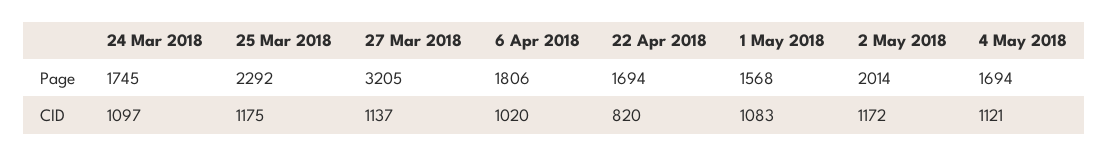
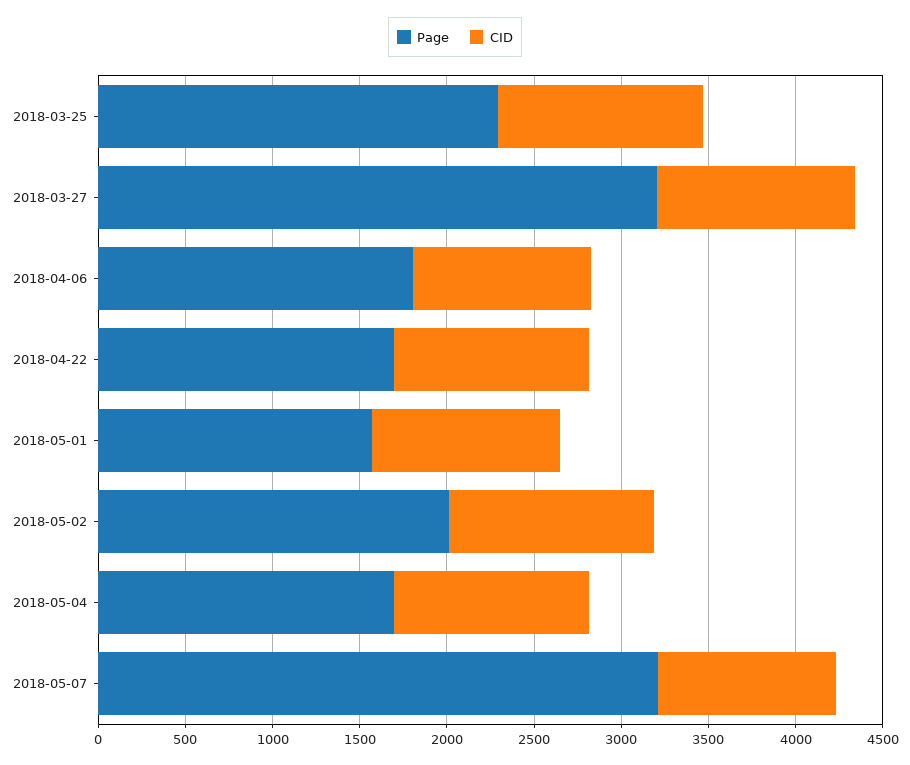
Page, 24 Mar 2018: 1745 -> none
CID, 24 Mar 2018: 1097 -> none
CID, 22 Apr 2018: 820 -> 1100
Page, 2018-05-07: none -> 3200
CID, 2018-05-07: none -> 1000

